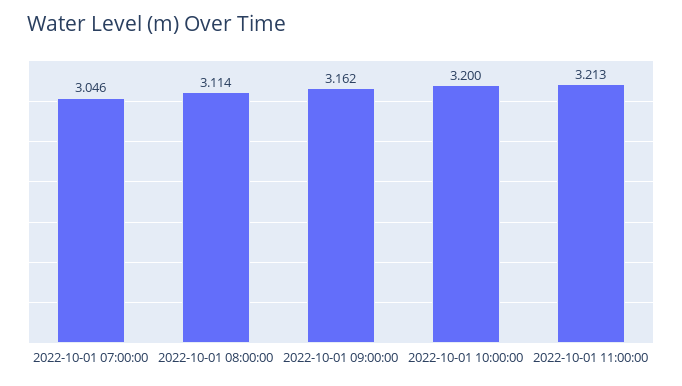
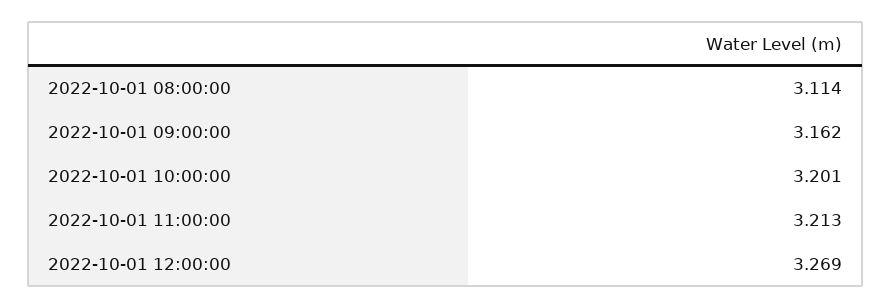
2022-10-01 07:00:00: 3.046 -> none
2022-10-01 10:00:00: 3.2 -> 3.201
2022-10-01 12:00:00: none -> 3.269

